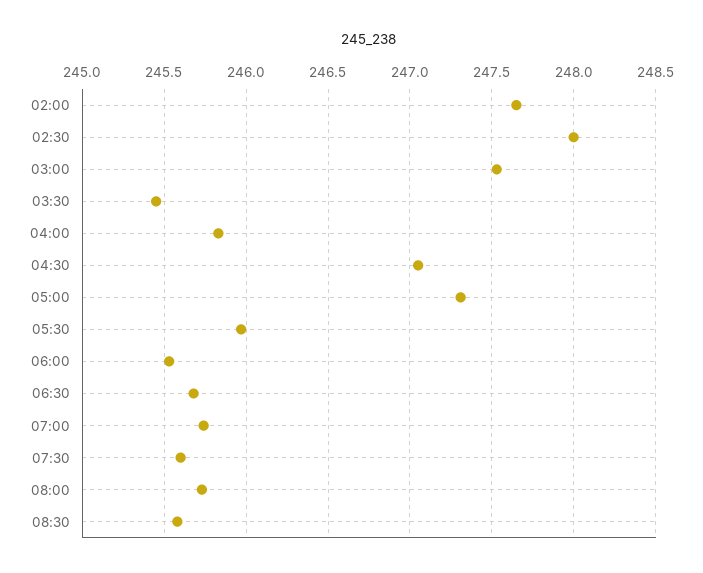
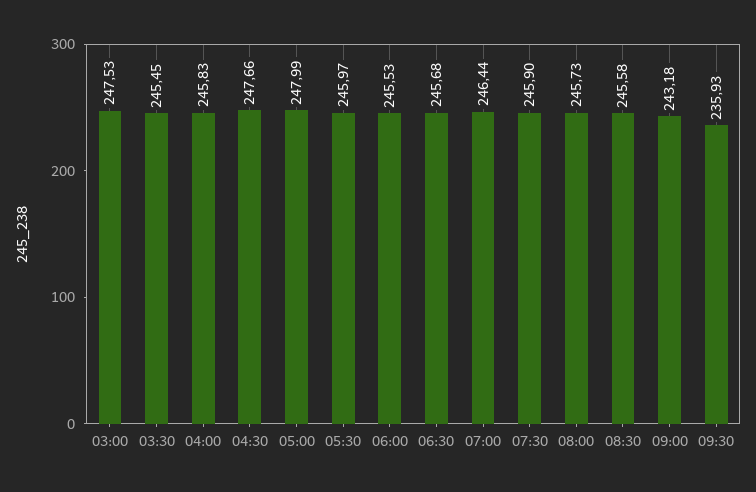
02:00: 247.65 -> none
02:30: 248 -> none
04:30: 247.05 -> 247.66
05:00: 247.3 -> 247.99
07:00: 245.75 -> 246.44
07:30: 245.6 -> 245.9
09:00: none -> 243.18
09:30: none -> 235.93

